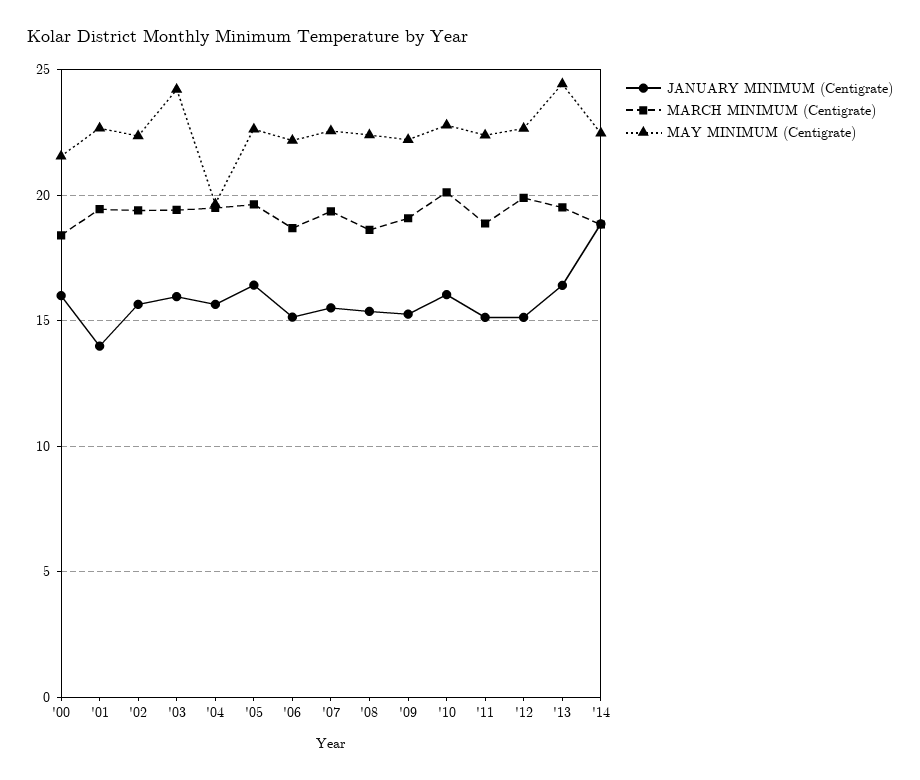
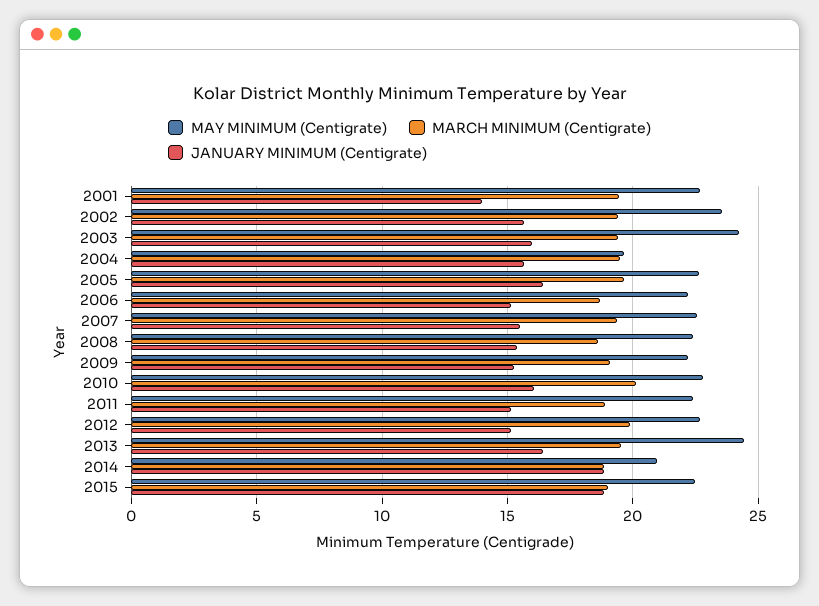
JANUARY MINIMUM (Centigrate), '00: 16 -> none
MARCH MINIMUM (Centigrate), '00: 18.5 -> none
MAY MINIMUM (Centigrate), '00: 21.5 -> none
MAY MINIMUM (Centigrate), '02: 22.5 -> 23.5
MAY MINIMUM (Centigrate), '14: 22.5 -> 21
MAY MINIMUM (Centigrate), 2015: none -> 22.5
MARCH MINIMUM (Centigrate), 2015: none -> 19
JANUARY MINIMUM (Centigrate), 2015: none -> 19

